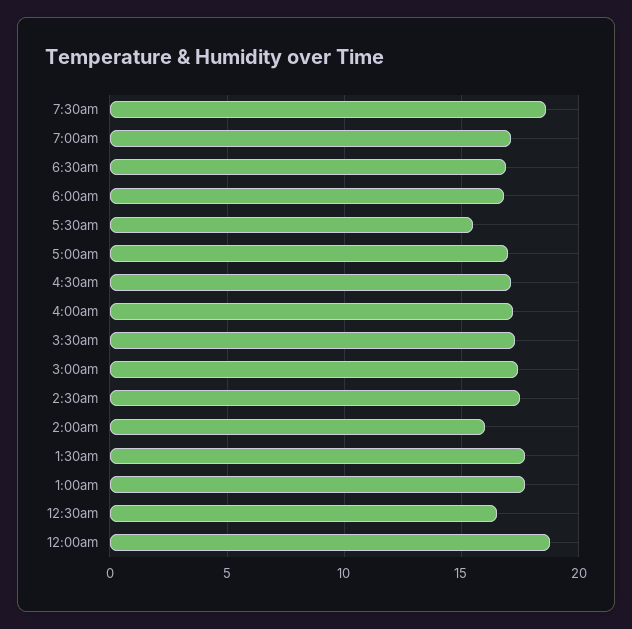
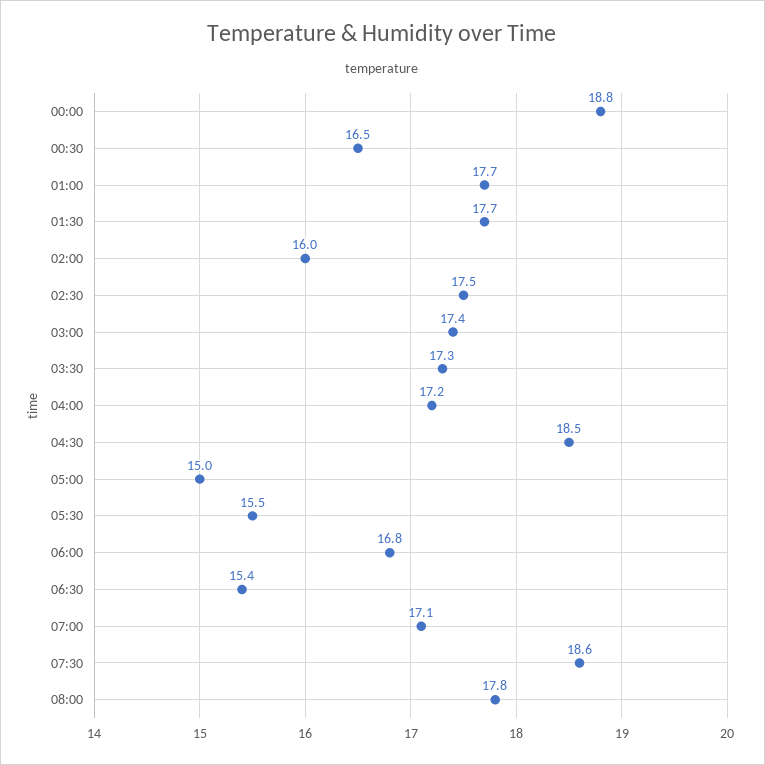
6:30am: 17 -> 15.4
5:00am: 17 -> 15
4:30am: 17 -> 18.5
08:00: none -> 17.8

